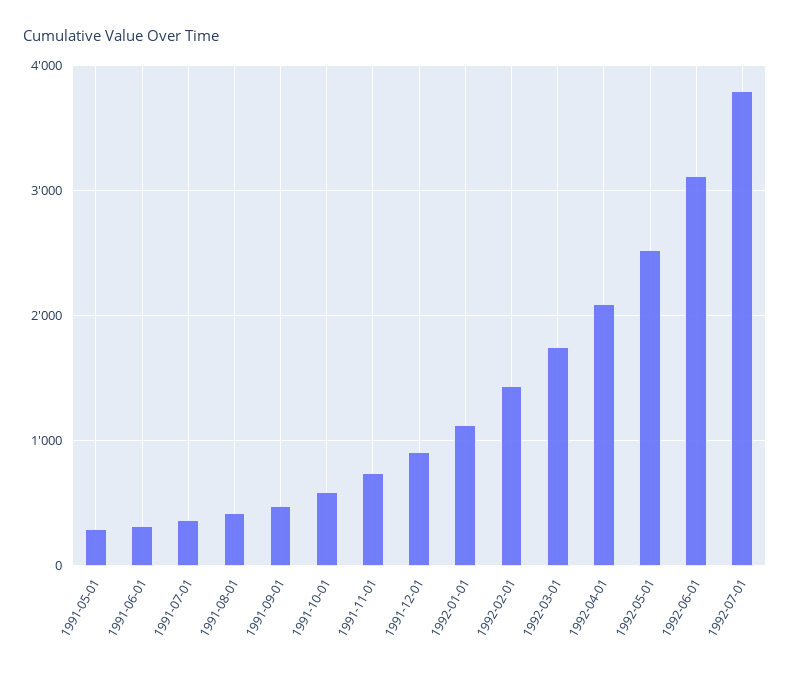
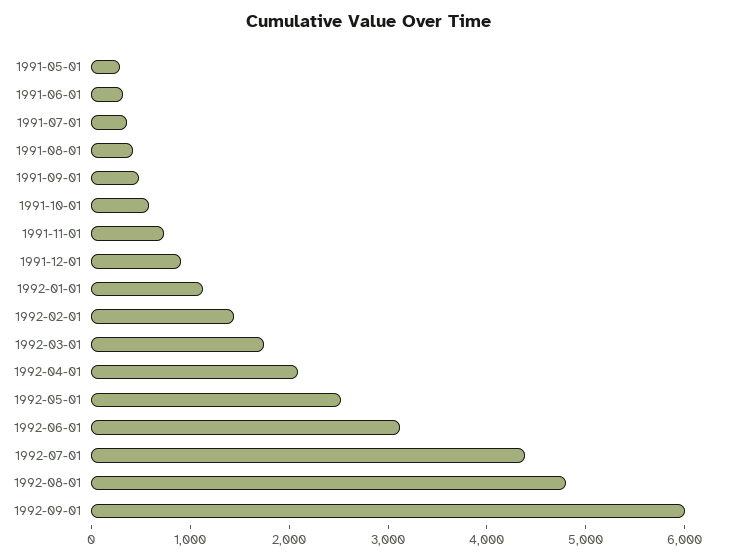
1992-07-01: 3800 -> 4400
1992-08-01: none -> 4800
1992-09-01: none -> 6000

